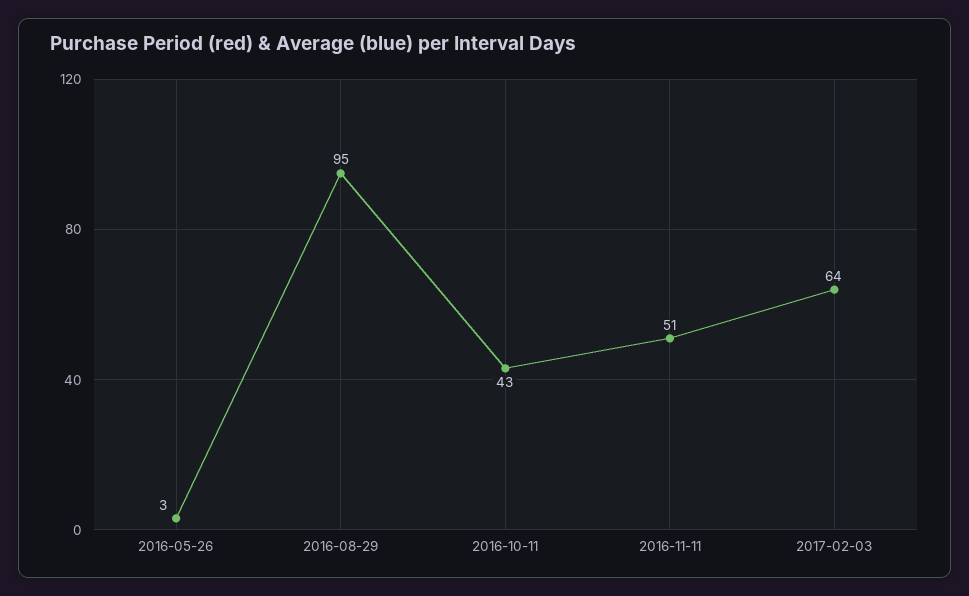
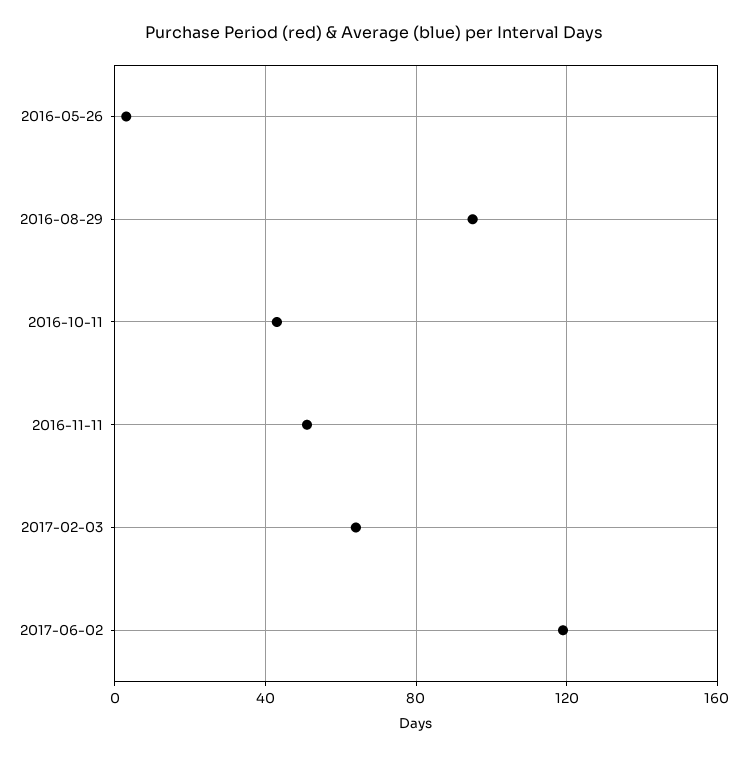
2017-06-02: none -> 120

